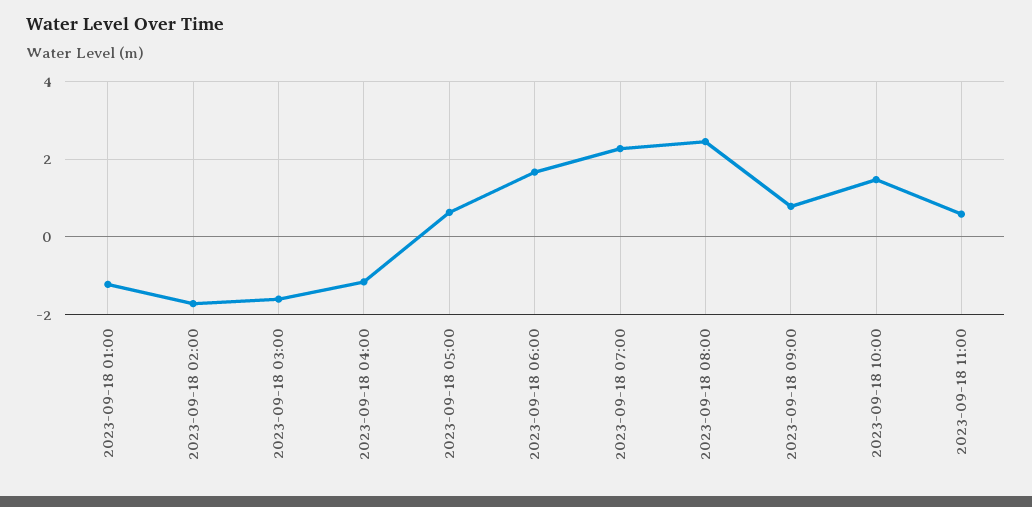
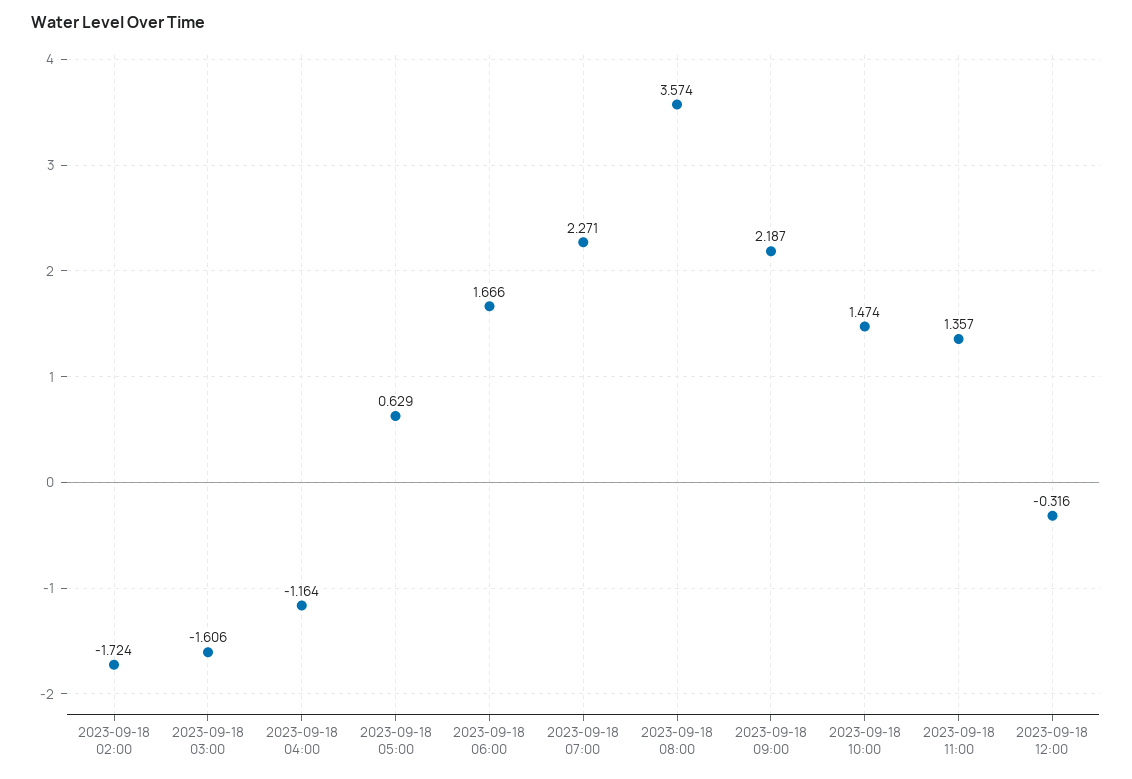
2023-09-18 01:00: -1.2 -> none
2023-09-18 08:00: 2.4 -> 3.574
2023-09-18 09:00: 0.8 -> 2.187
2023-09-18 11:00: 0.6 -> 1.357
2023-09-18 12:00: none -> -0.316

